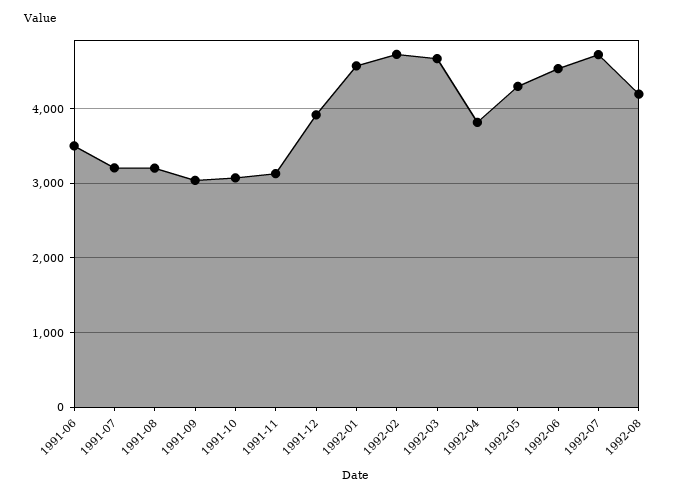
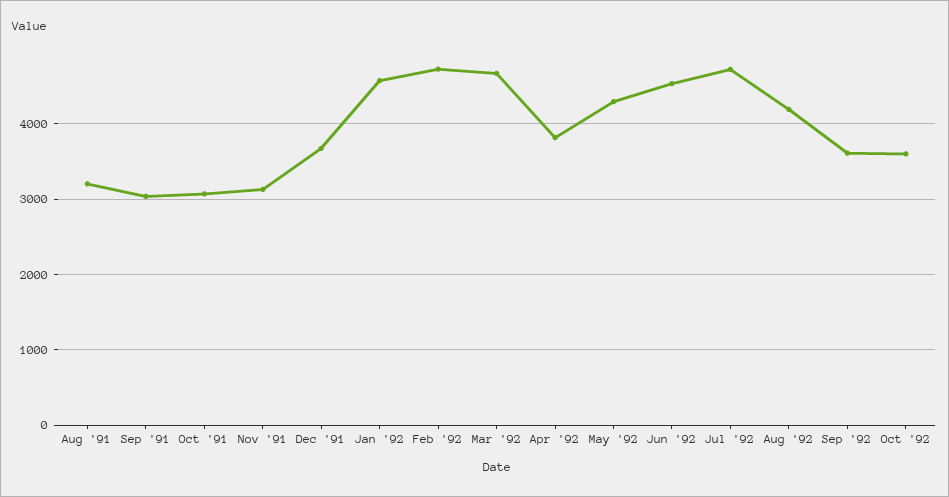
1991-06: 3500 -> none
1991-07: 3200 -> none
1991-12: 3900 -> 3700
Sep '92: none -> 3600
Oct '92: none -> 3600

